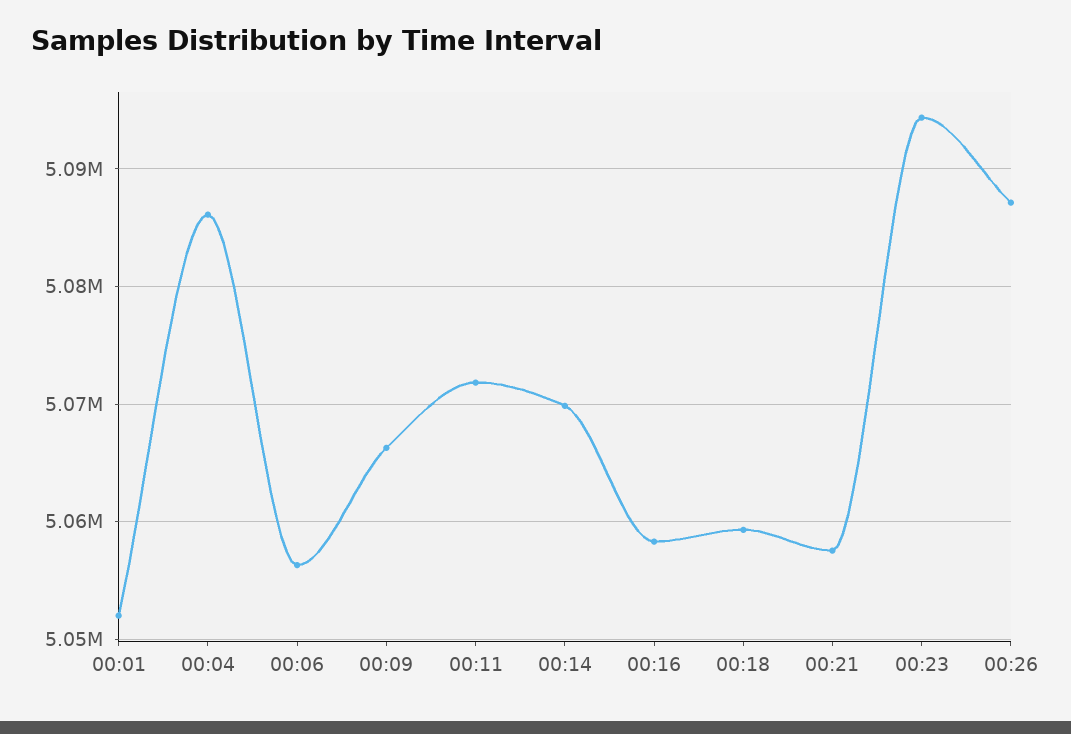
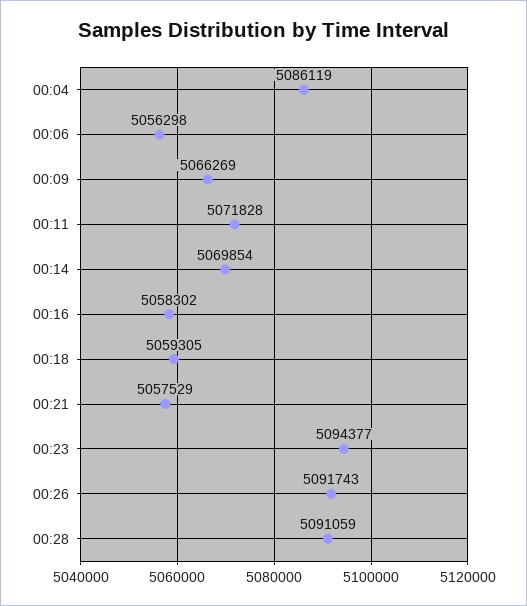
00:01: 5052000 -> none
00:26: 5087000 -> 5091743
00:28: none -> 5091059

